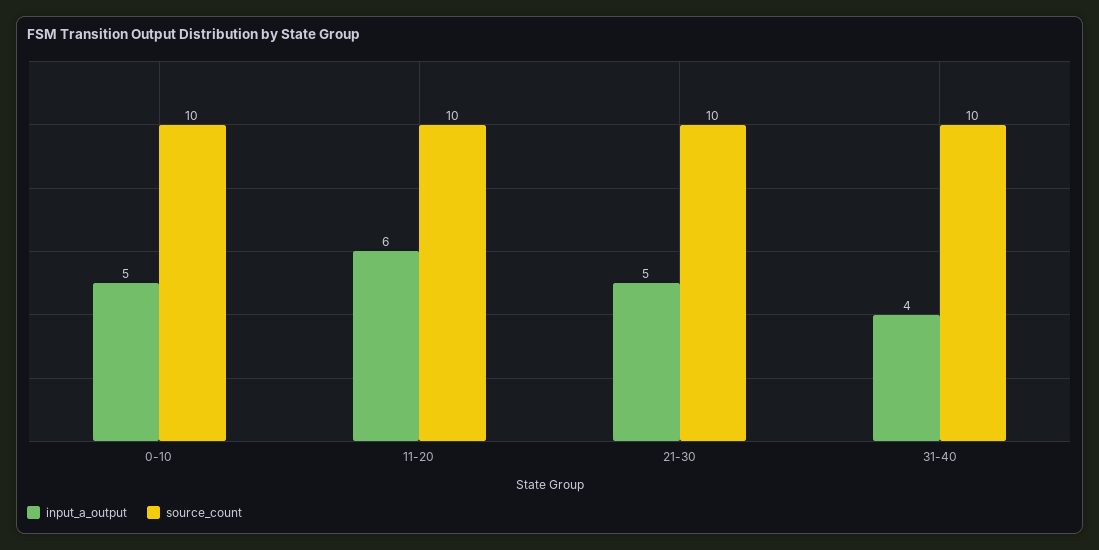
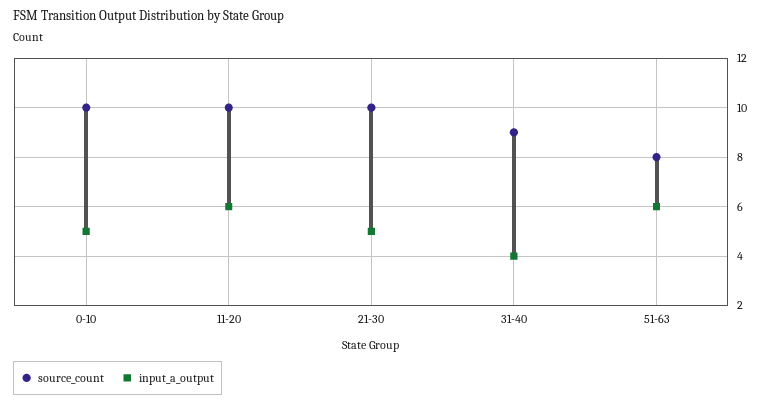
source_count, 31-40: 10 -> 9
source_count, 51-63: none -> 8
input_a_output, 51-63: none -> 6

